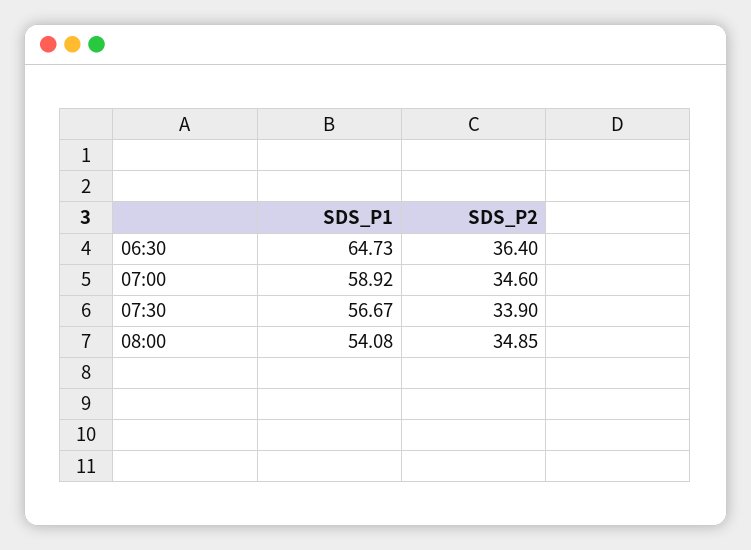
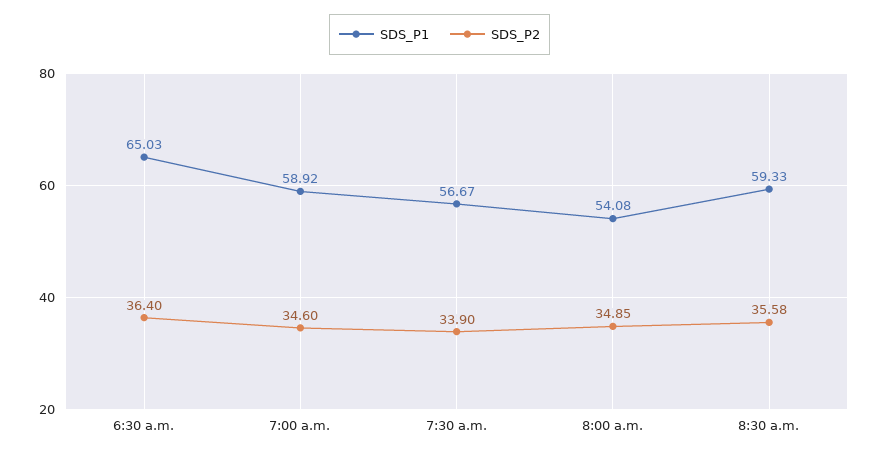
SDS_P1, 06:30: 64.73 -> 65.03
SDS_P1, 8:30 a.m.: none -> 59.33
SDS_P2, 8:30 a.m.: none -> 35.58

